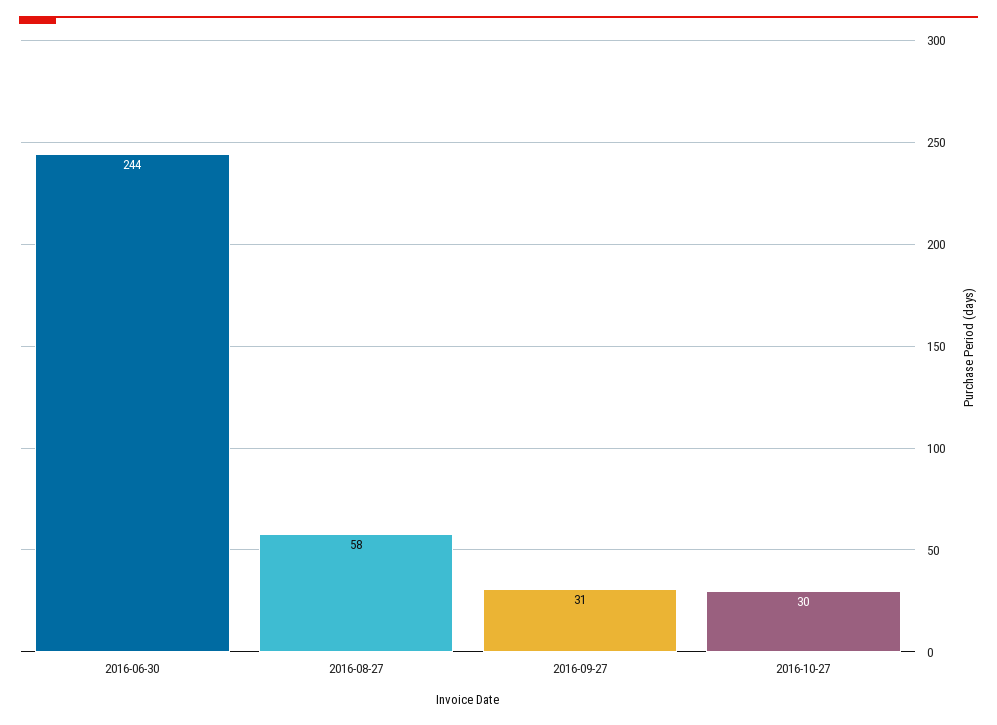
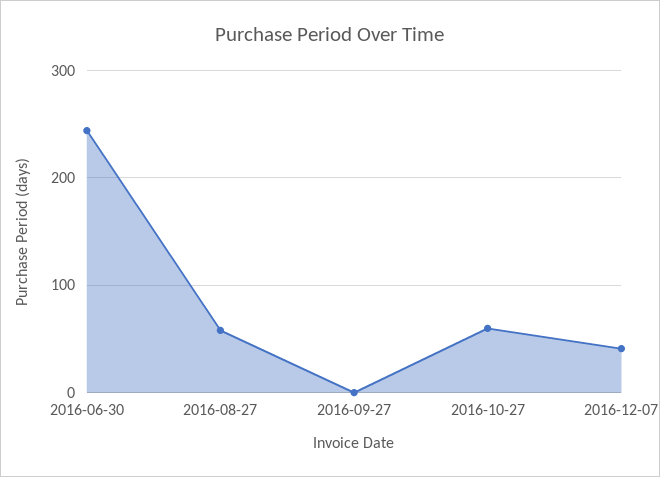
2016-09-27: 31 -> 0
2016-10-27: 30 -> 60
2016-12-07: none -> 40

